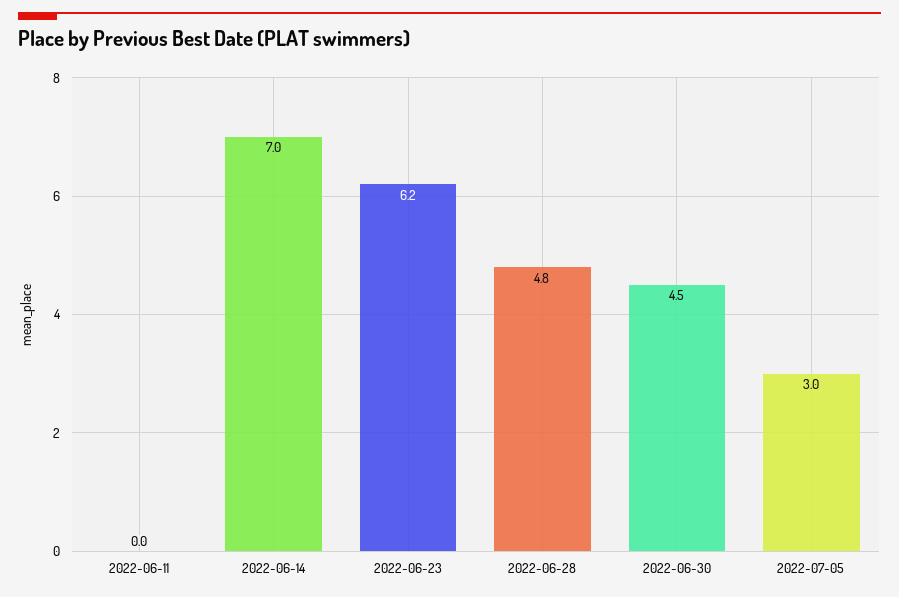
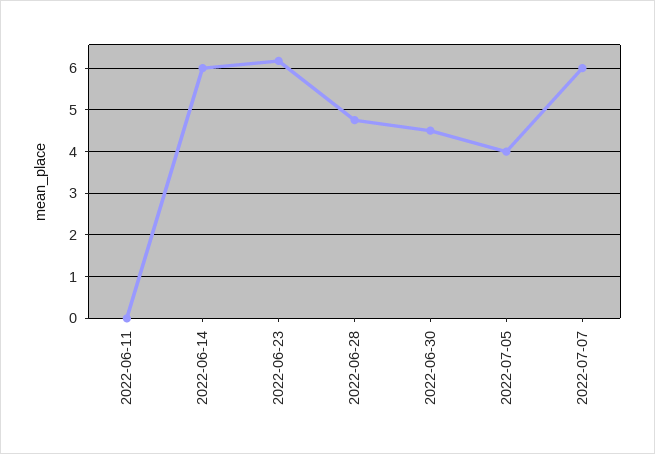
2022-06-14: 7 -> 6
2022-07-05: 3 -> 4
2022-07-07: none -> 6

